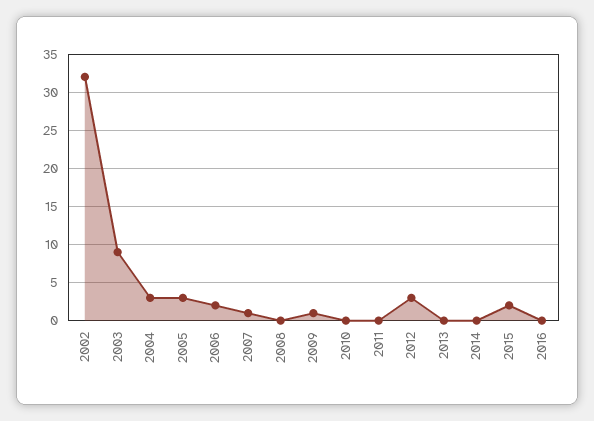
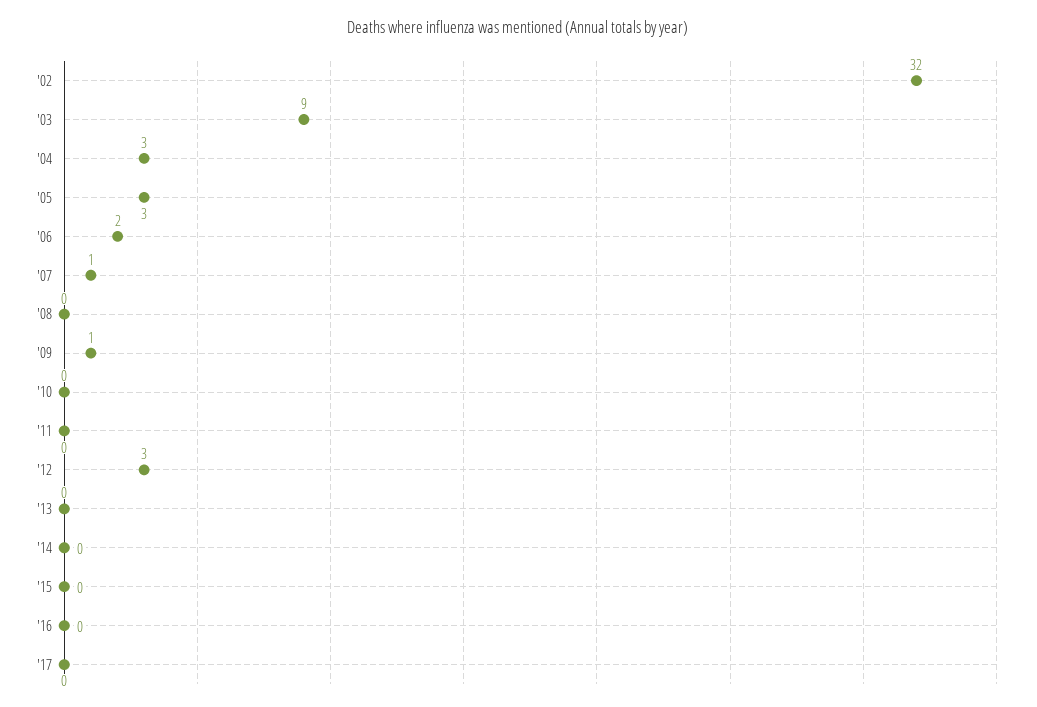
2015: 2 -> 0
'17: none -> 0

